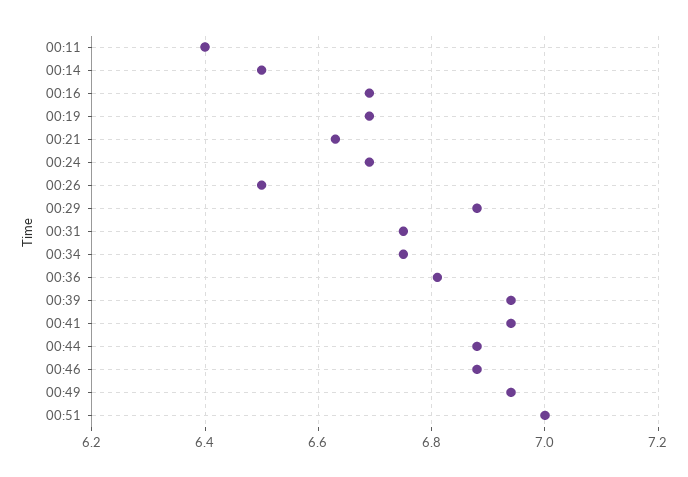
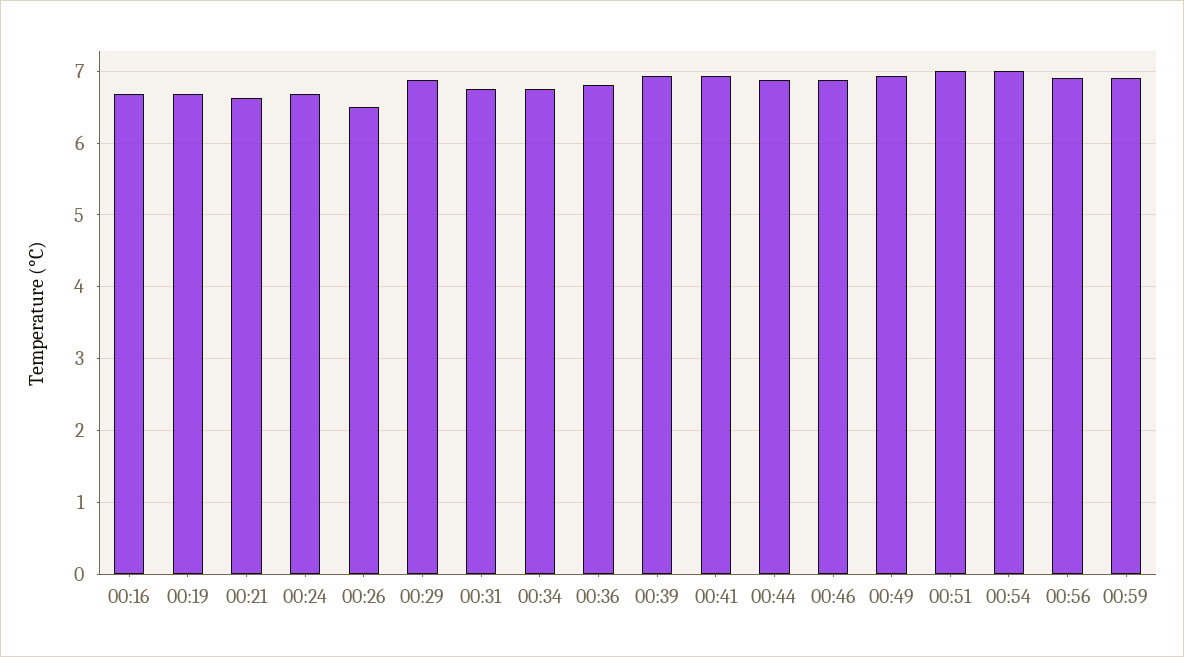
00:11: 6.4 -> none
00:14: 6.5 -> none
00:54: none -> 7
00:56: none -> 6.9
00:59: none -> 6.9

